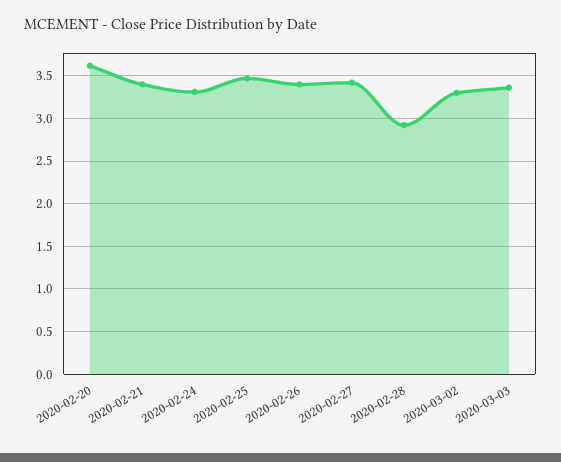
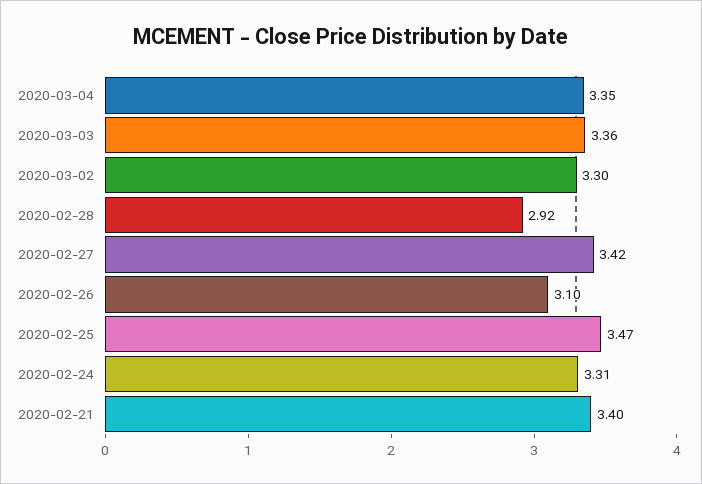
2020-02-20: 3.6 -> none
2020-02-26: 3.4 -> 3.1
2020-03-04: none -> 3.35

